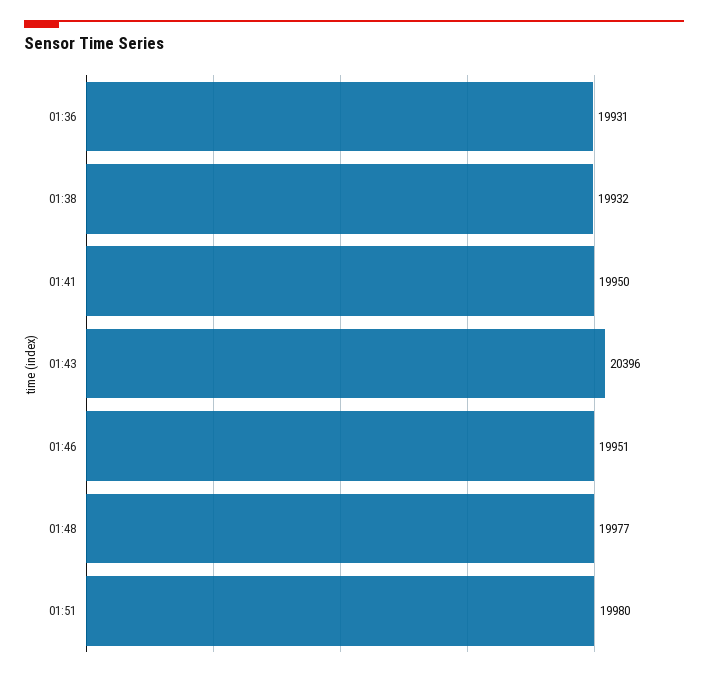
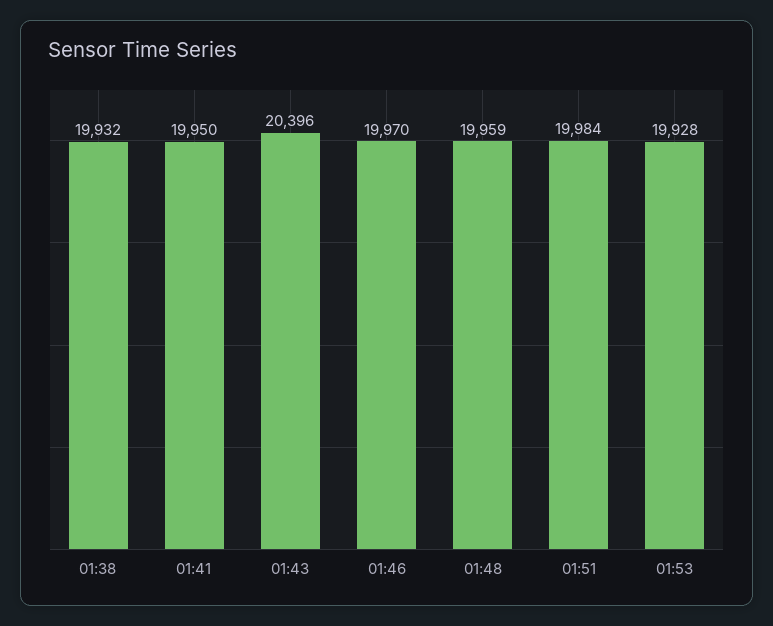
01:36: 19931 -> none
01:46: 19951 -> 19970
01:48: 19977 -> 19959
01:51: 19980 -> 19984
01:53: none -> 19928

